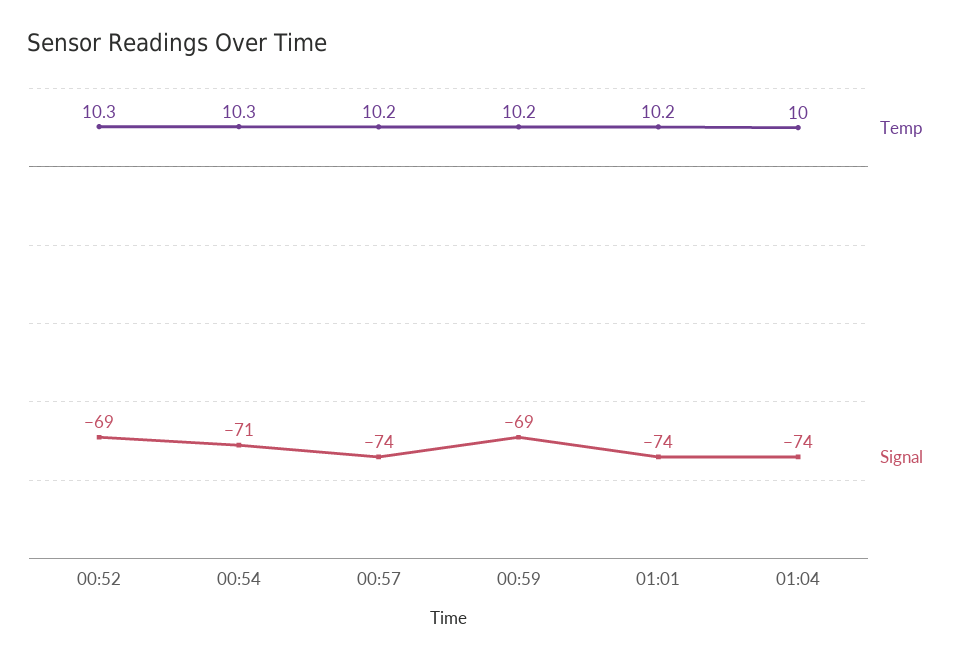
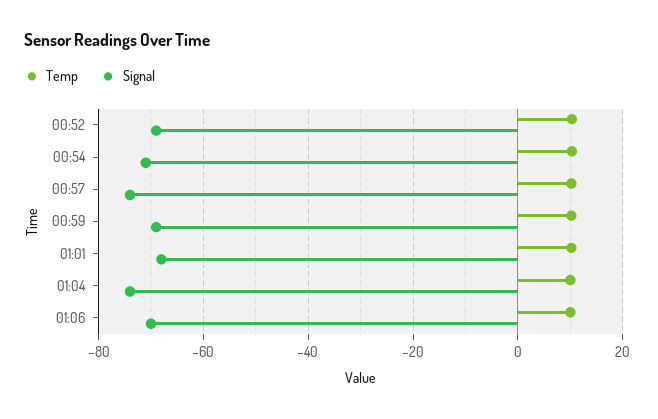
Signal, 01:01: -74 -> -68
Temp, 01:06: none -> 10
Signal, 01:06: none -> -70

